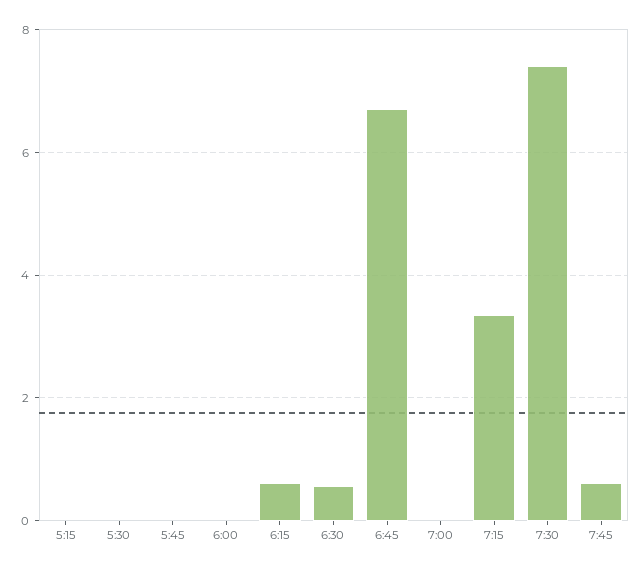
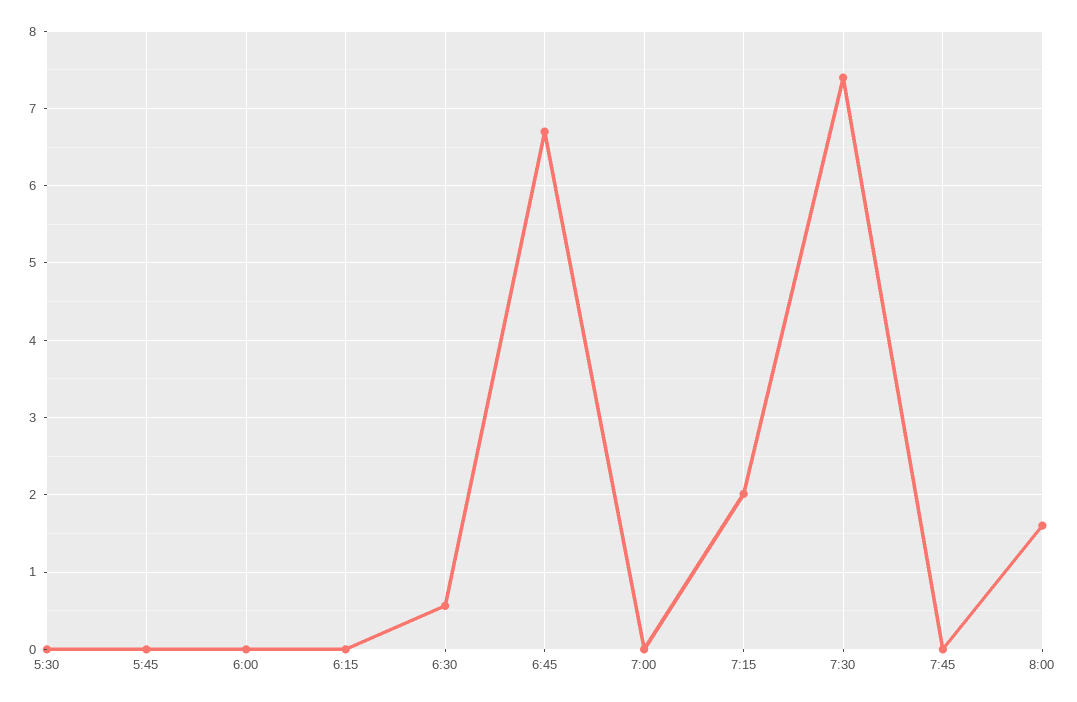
5:15: 0 -> none
6:15: 0.6 -> 0
7:15: 3.4 -> 2
7:45: 0.6 -> 0
8:00: none -> 1.6

